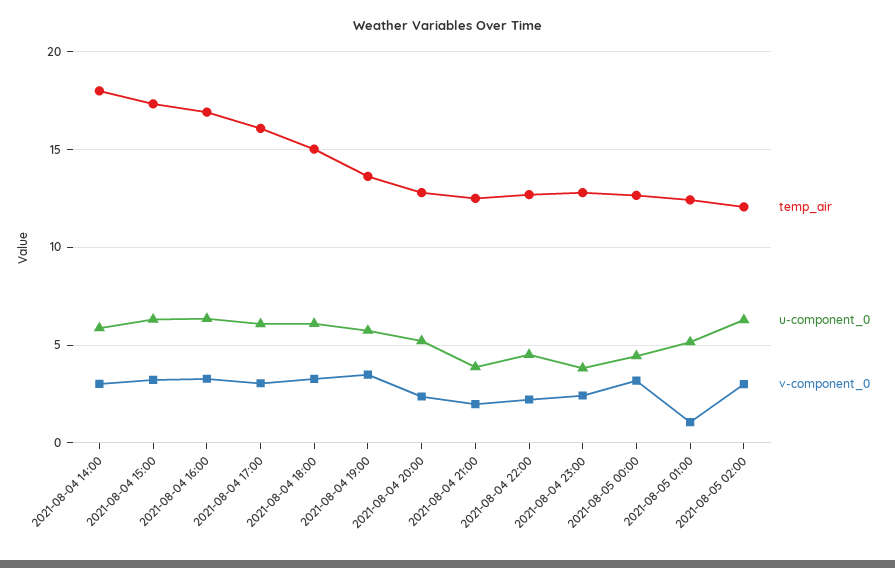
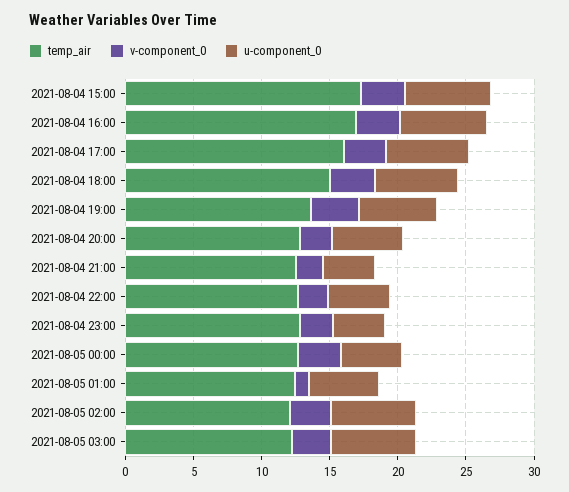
temp_air, 2021-08-04 14:00: 18 -> none
u-component_0, 2021-08-04 14:00: 6 -> none
v-component_0, 2021-08-04 14:00: 3 -> none
temp_air, 2021-08-05 03:00: none -> 12
v-component_0, 2021-08-05 03:00: none -> 3
u-component_0, 2021-08-05 03:00: none -> 6

